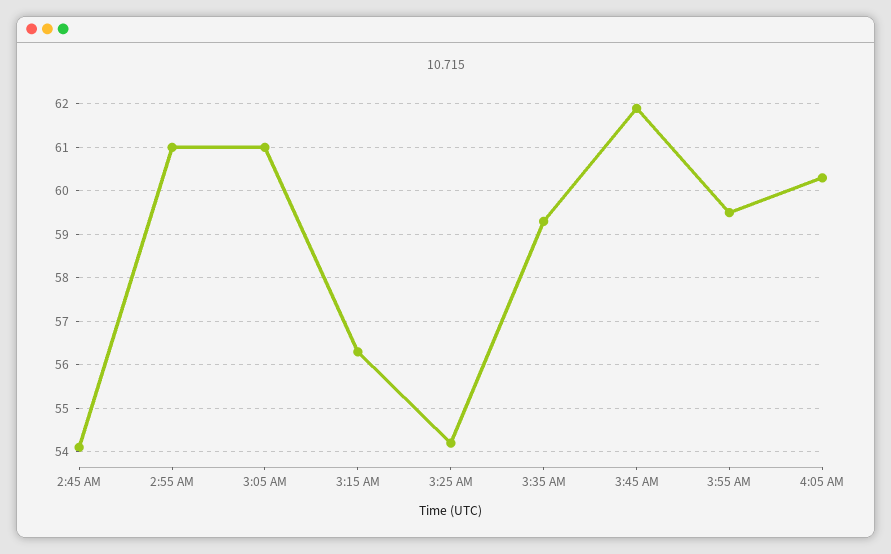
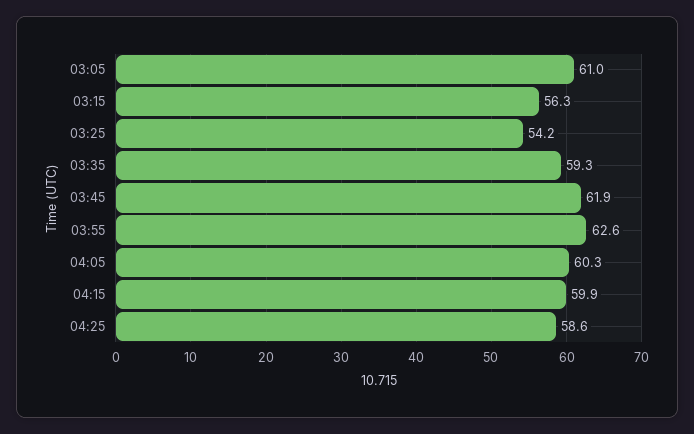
2:45 AM: 54 -> none
2:55 AM: 61 -> none
3:55 AM: 59.5 -> 62.6
04:15: none -> 59.9
04:25: none -> 58.6

